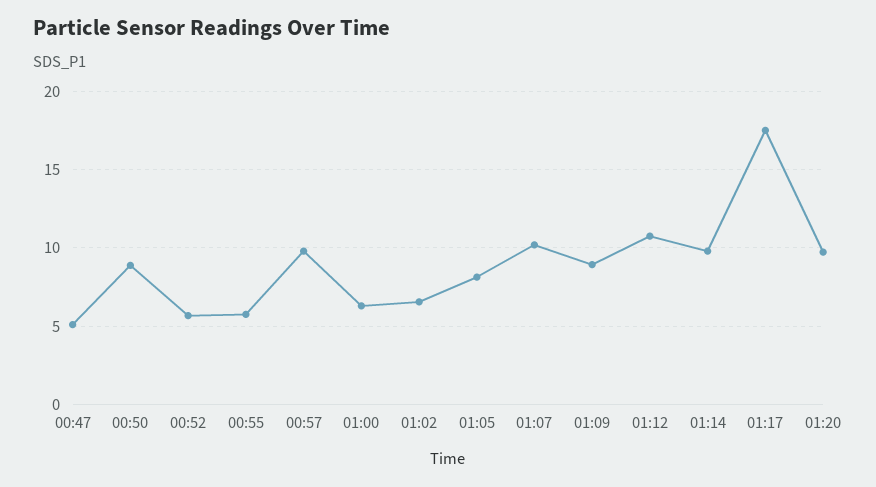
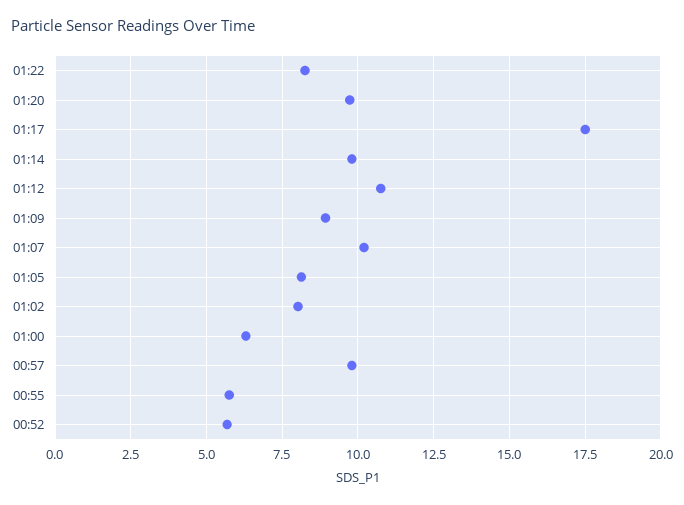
00:47: 5 -> none
00:50: 9 -> none
01:02: 6.5 -> 8
01:22: none -> 8.25

